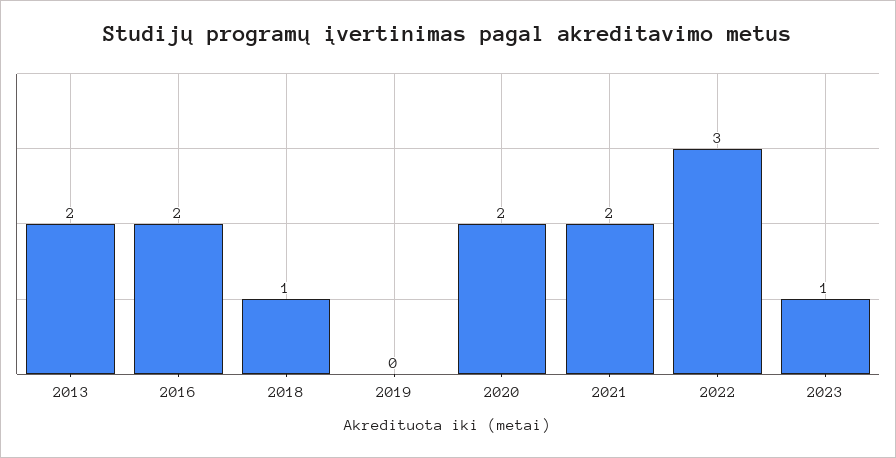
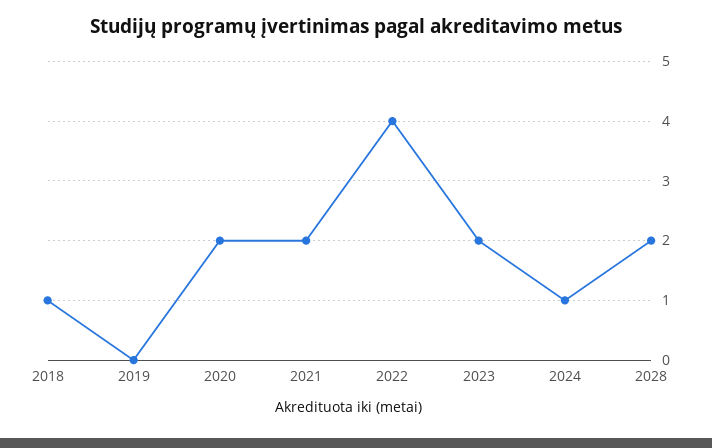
2013: 2 -> none
2016: 2 -> none
2022: 3 -> 4
2023: 1 -> 2
2024: none -> 1
2028: none -> 2

